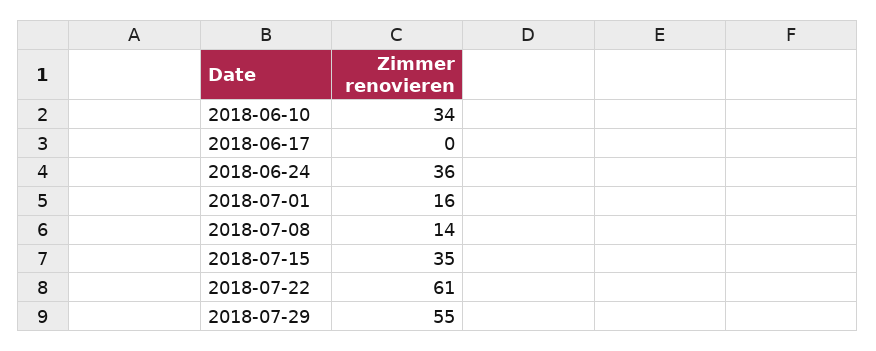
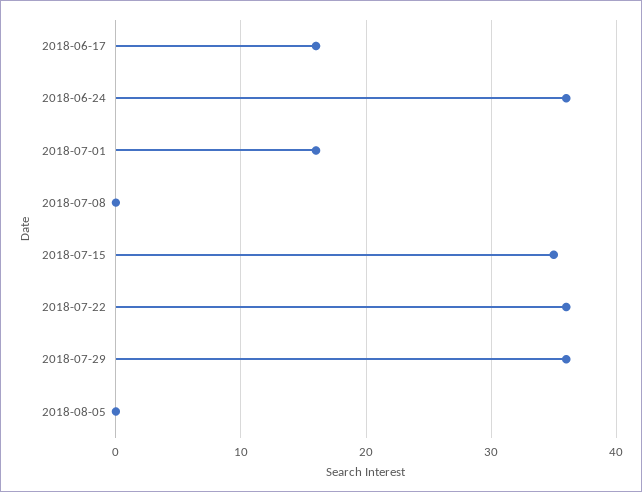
2018-06-10: 34 -> none
2018-06-17: 0 -> 16
2018-07-08: 14 -> 0
2018-07-22: 61 -> 36
2018-07-29: 55 -> 36
2018-08-05: none -> 0

